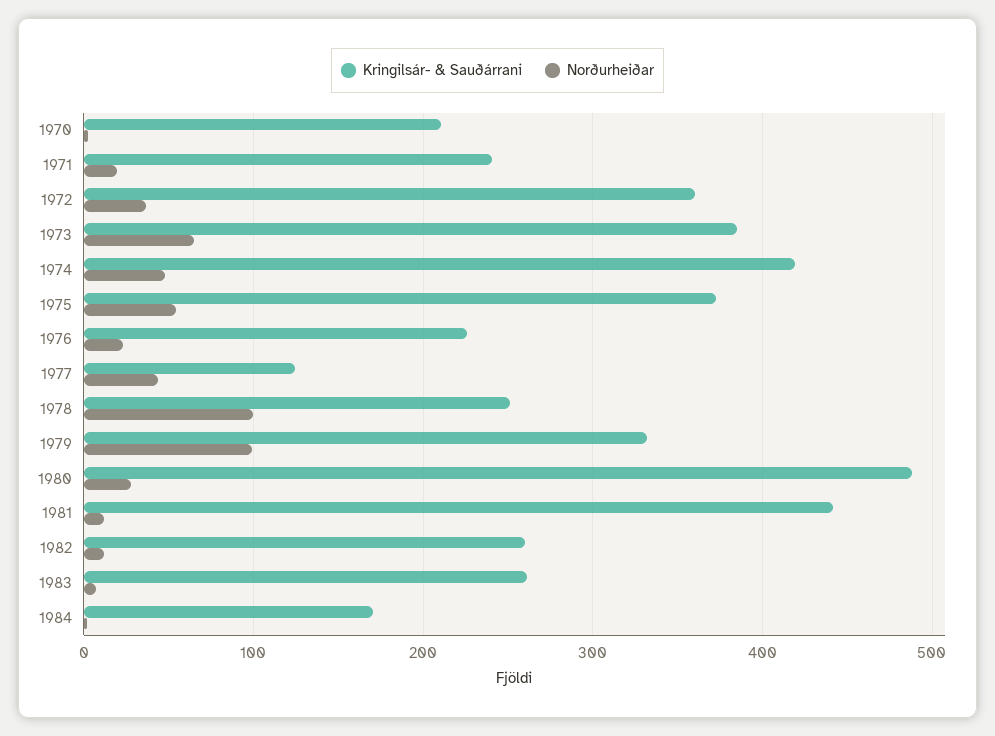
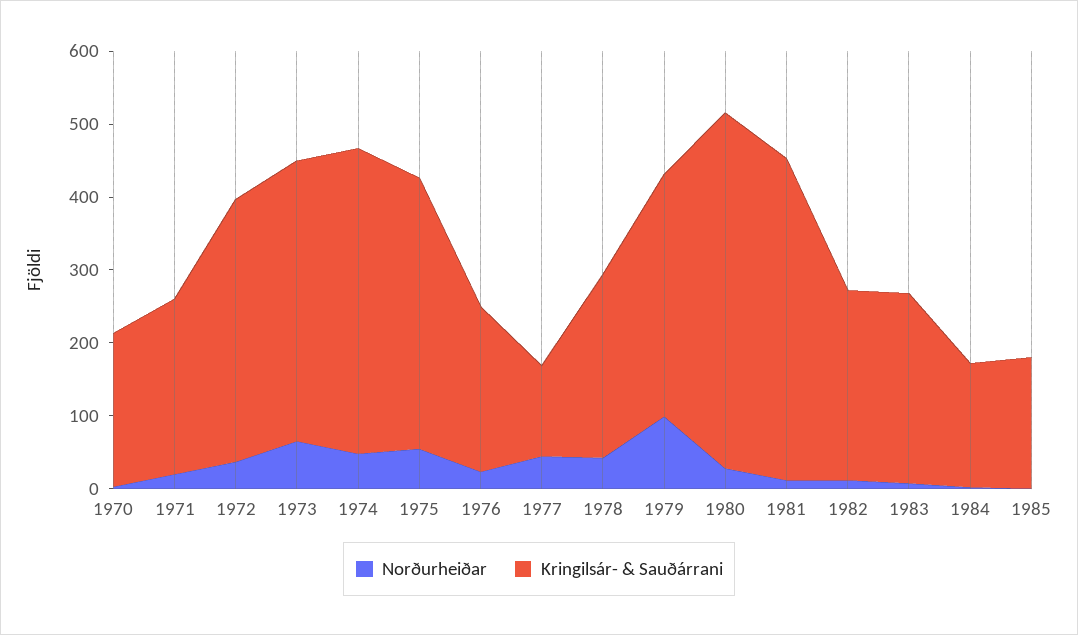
Norðurheiðar, 1978: 100 -> 40
Norðurheiðar, 1985: none -> 0
Kringilsár- & Sauðárrani, 1985: none -> 180

